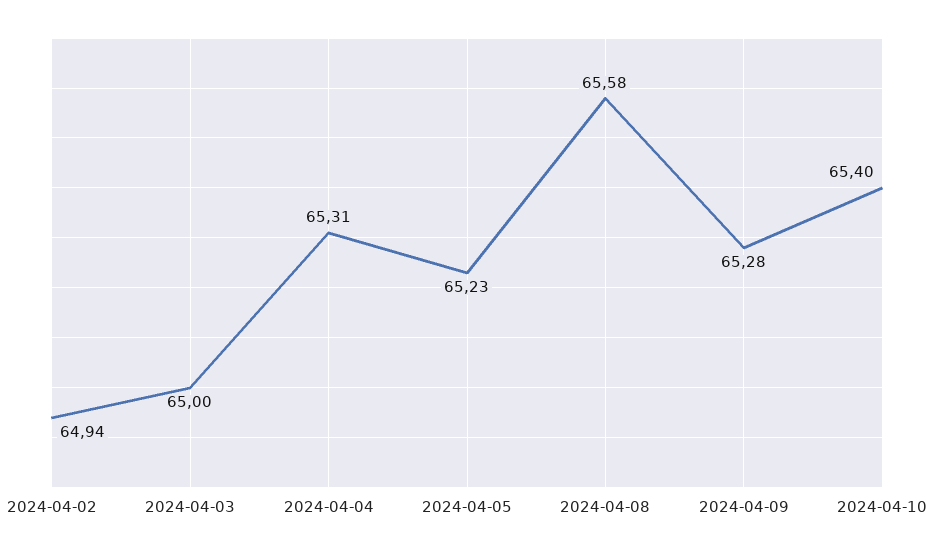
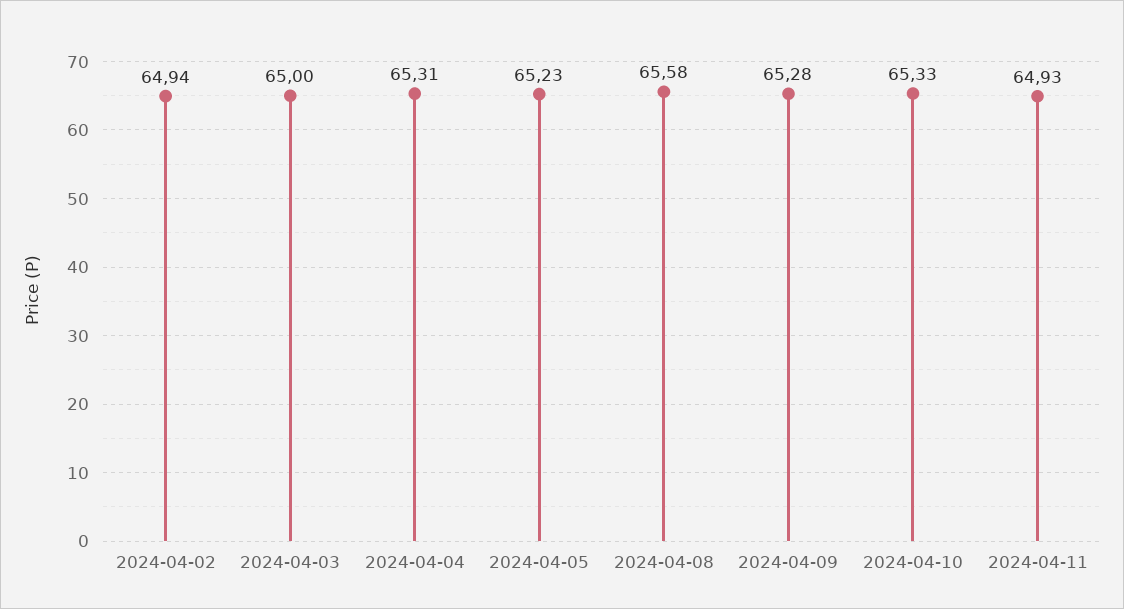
2024-04-10: 65.4 -> 65.33
2024-04-11: none -> 64.93

